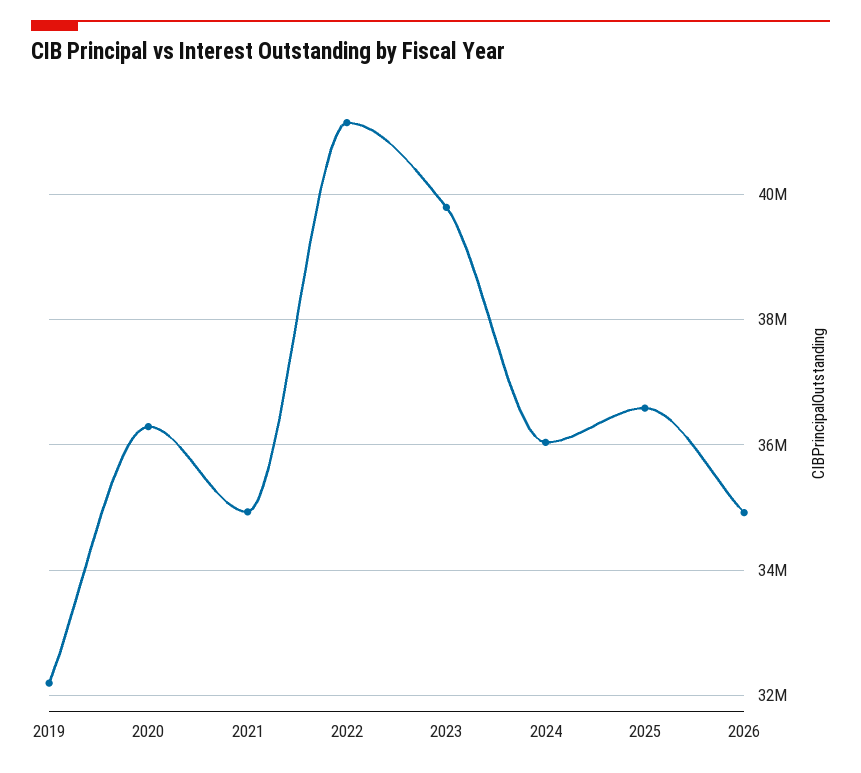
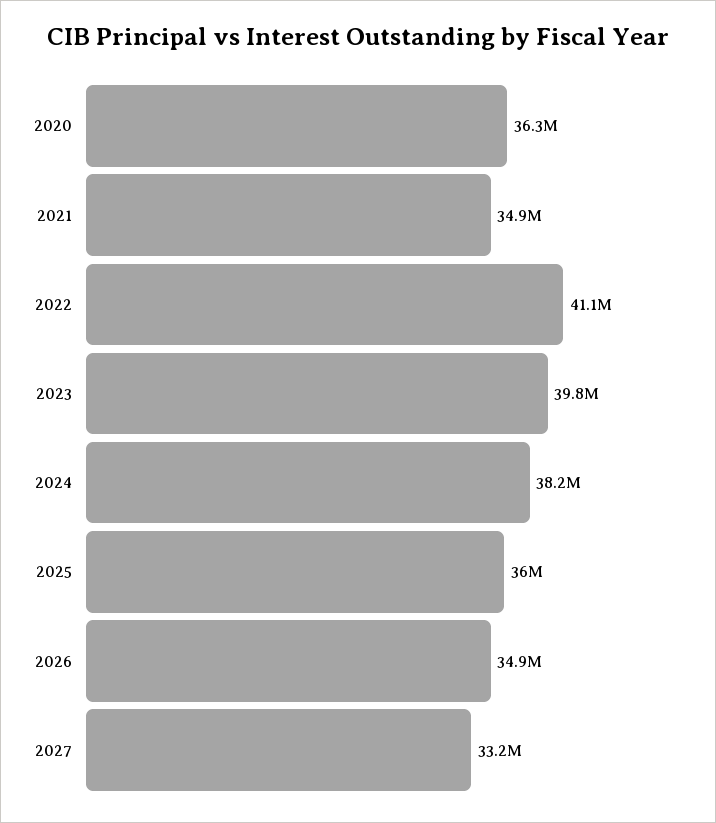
2019: 32200000 -> none
2024: 36000000 -> 38200000
2025: 36600000 -> 36000000
2027: none -> 33200000

